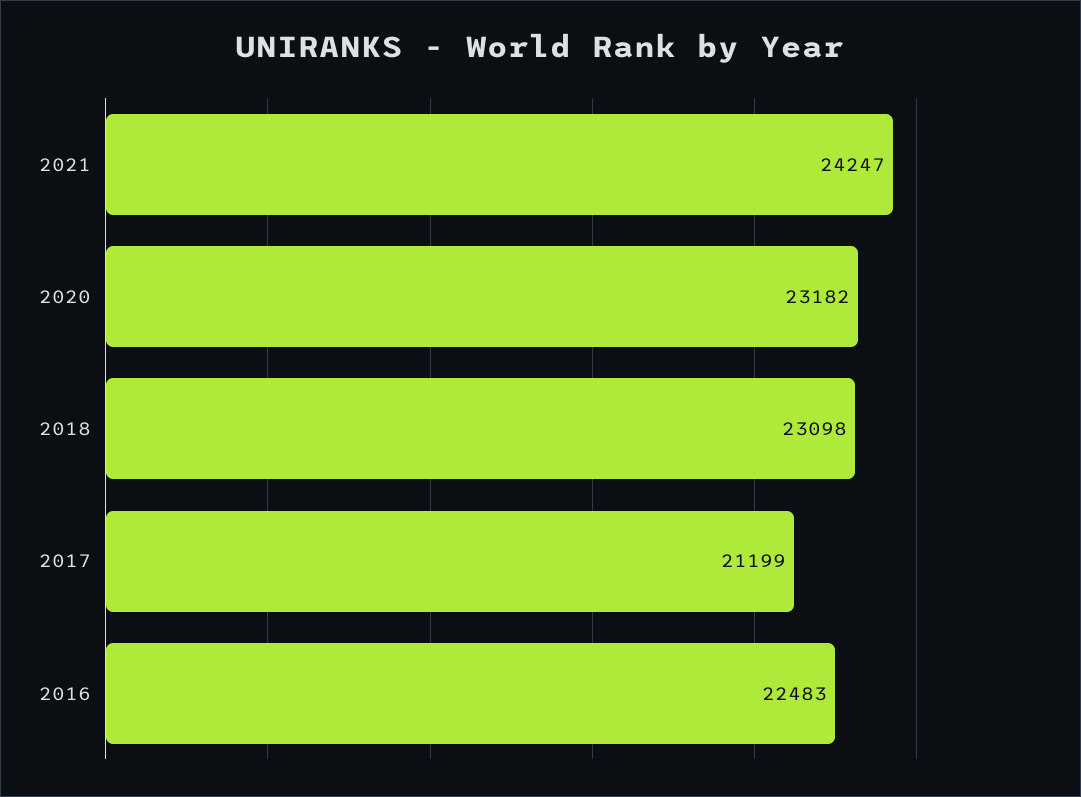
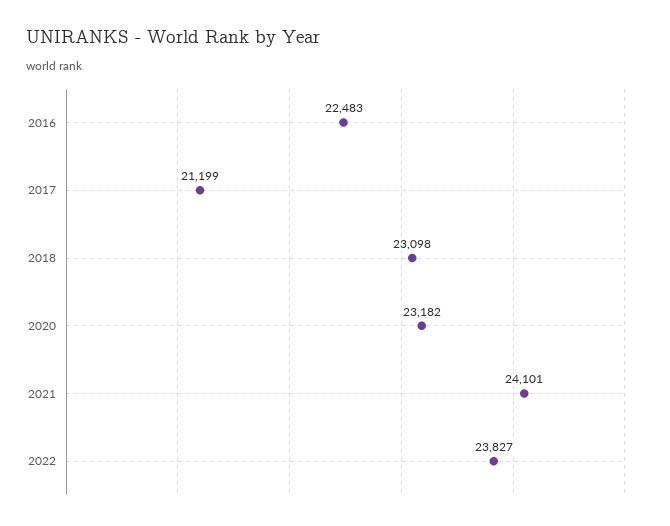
2021: 24247 -> 24101
2022: none -> 23827

